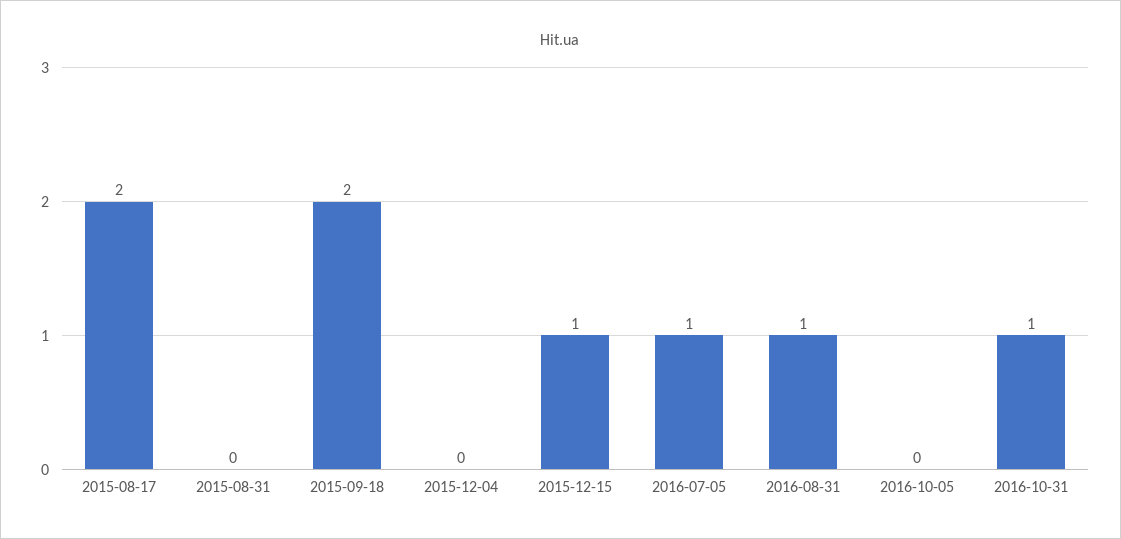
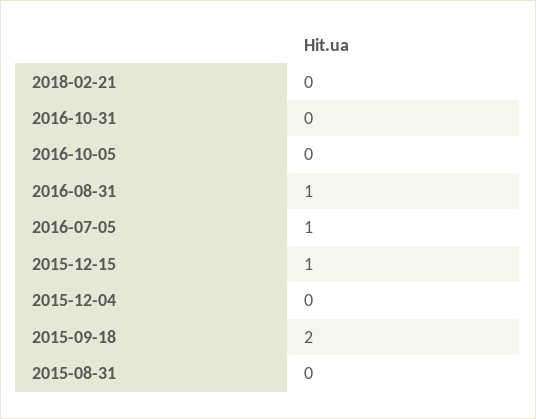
2015-08-17: 2 -> none
2016-10-31: 1 -> 0
2018-02-21: none -> 0

